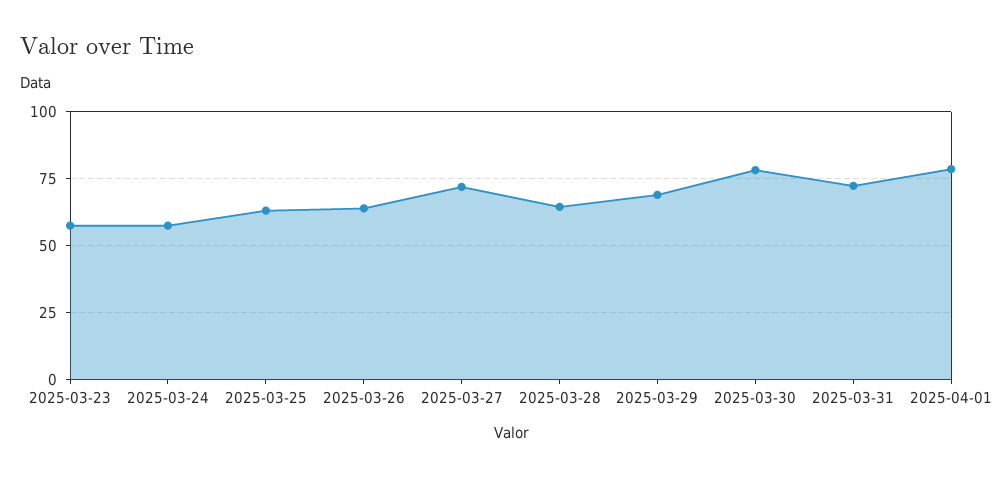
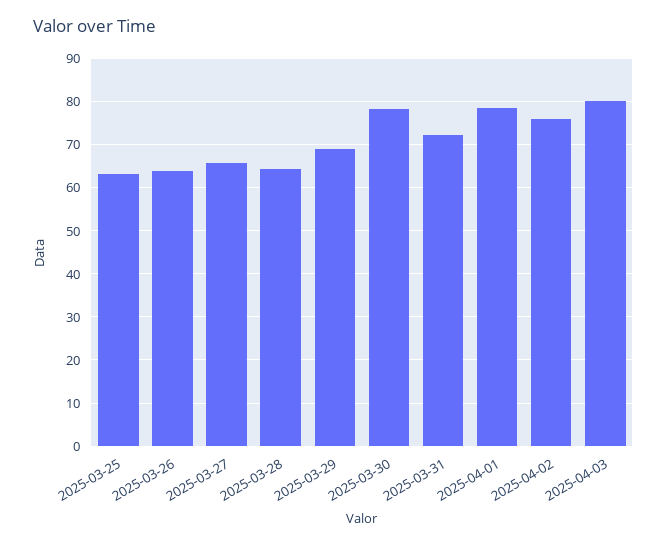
2025-03-23: 57.5 -> none
2025-03-24: 57.5 -> none
2025-03-27: 72.5 -> 66
2025-04-02: none -> 76
2025-04-03: none -> 80

